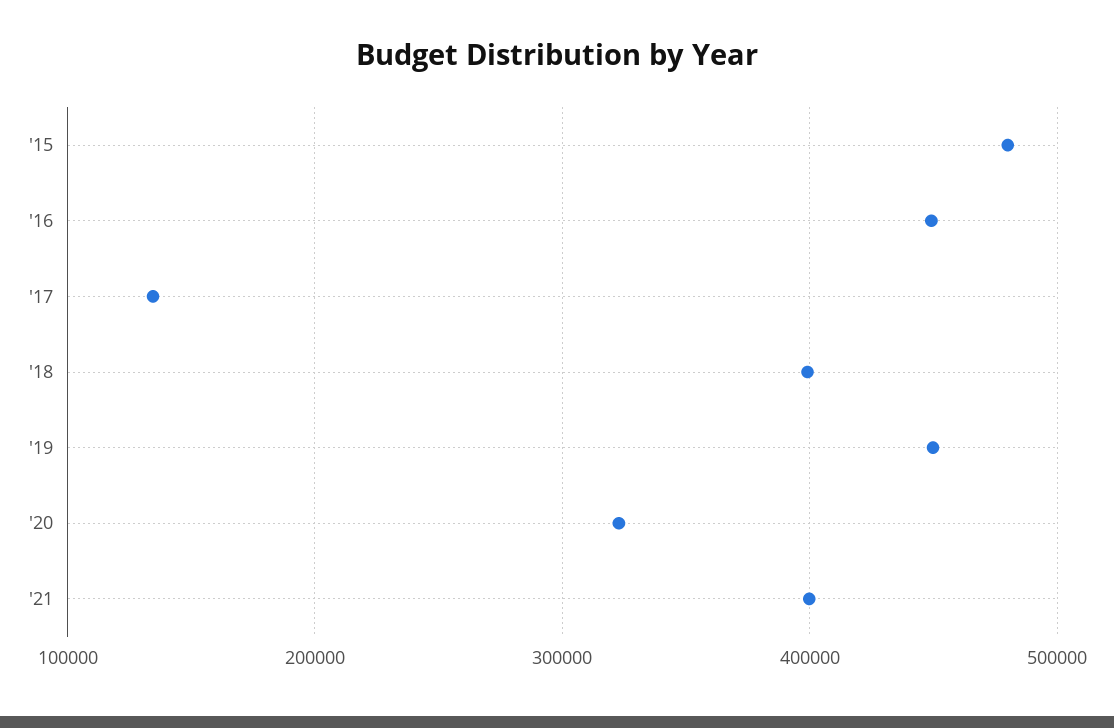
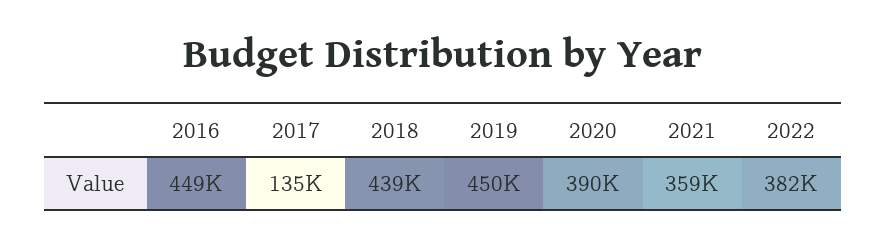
'15: 480000 -> none
'18: 400000 -> 439000
'20: 320000 -> 390000
'21: 400000 -> 359000
2022: none -> 382000

